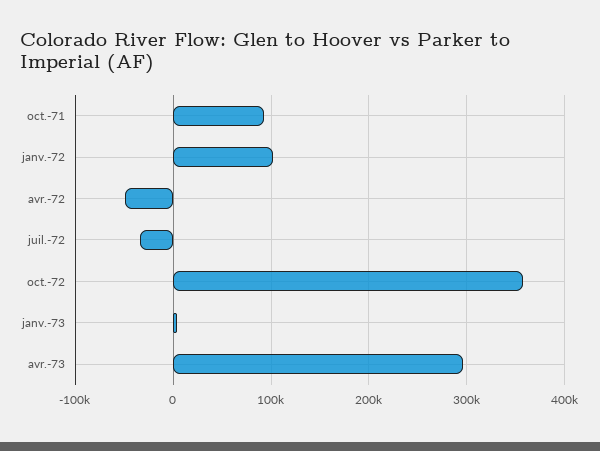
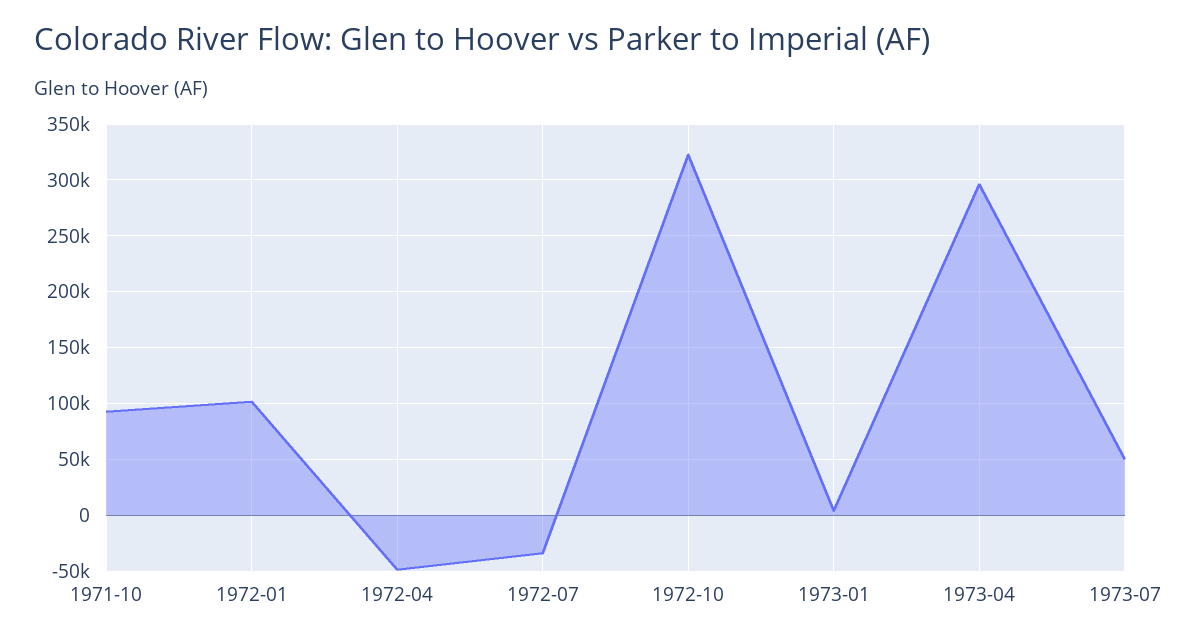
oct.-72: 360000 -> 320000
1973-07: none -> 50000

